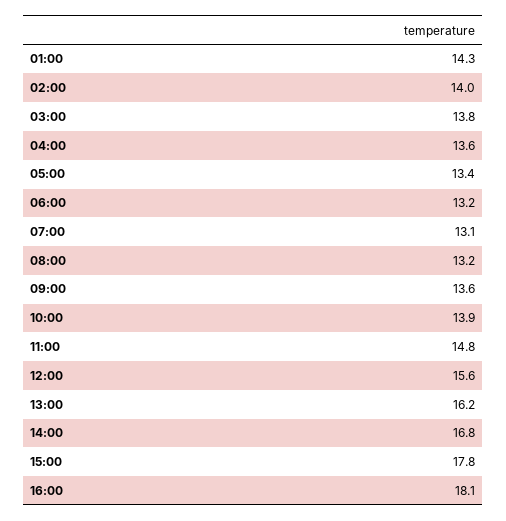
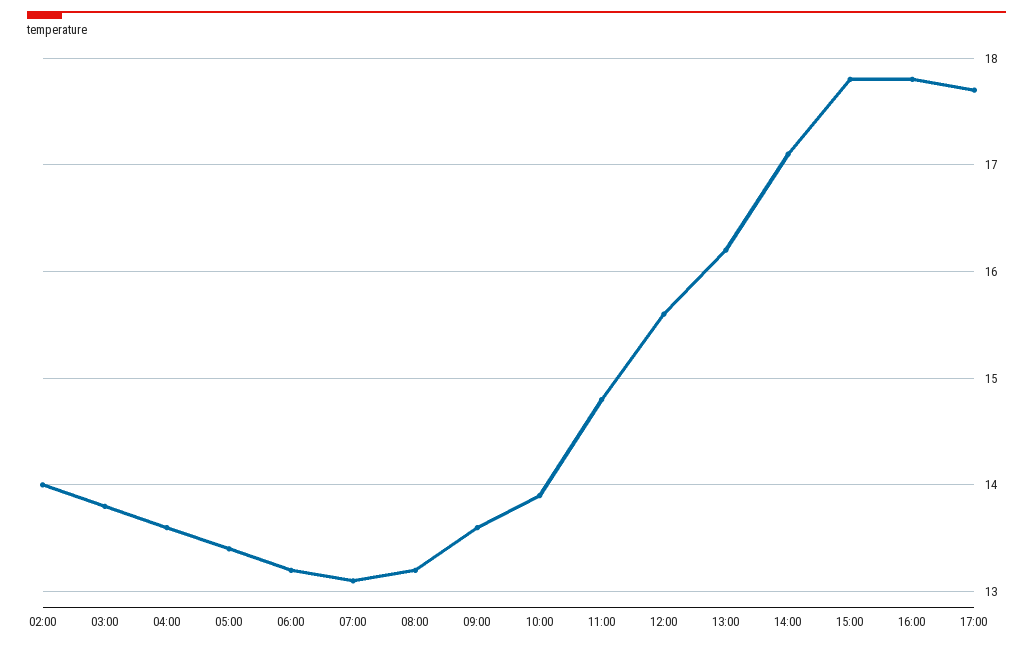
01:00: 14.3 -> none
14:00: 16.8 -> 17.1
16:00: 18.1 -> 17.8
17:00: none -> 17.7

